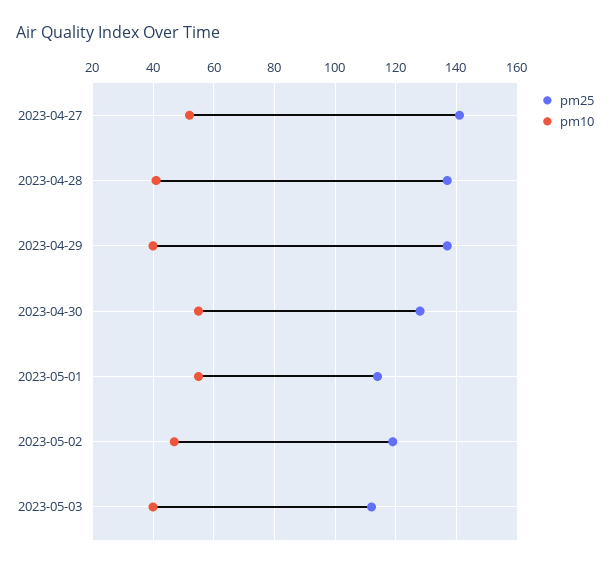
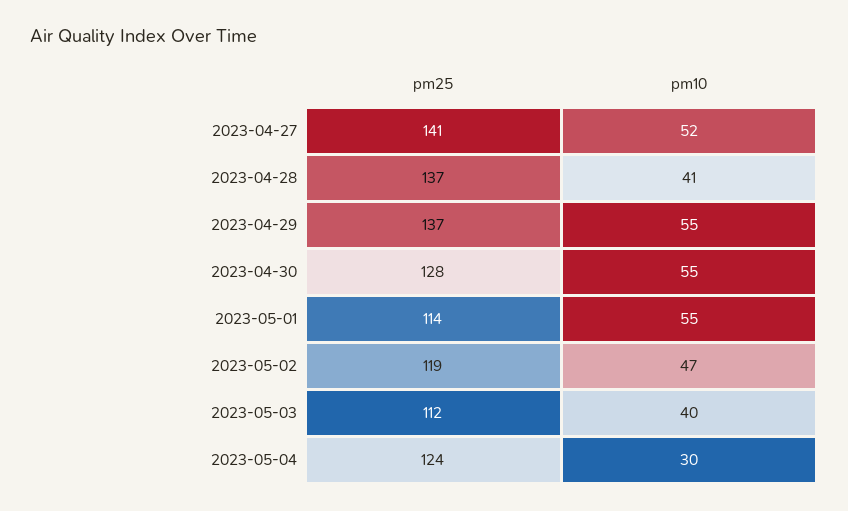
pm10, 2023-04-29: 40 -> 55
pm25, 2023-05-04: none -> 124
pm10, 2023-05-04: none -> 30

